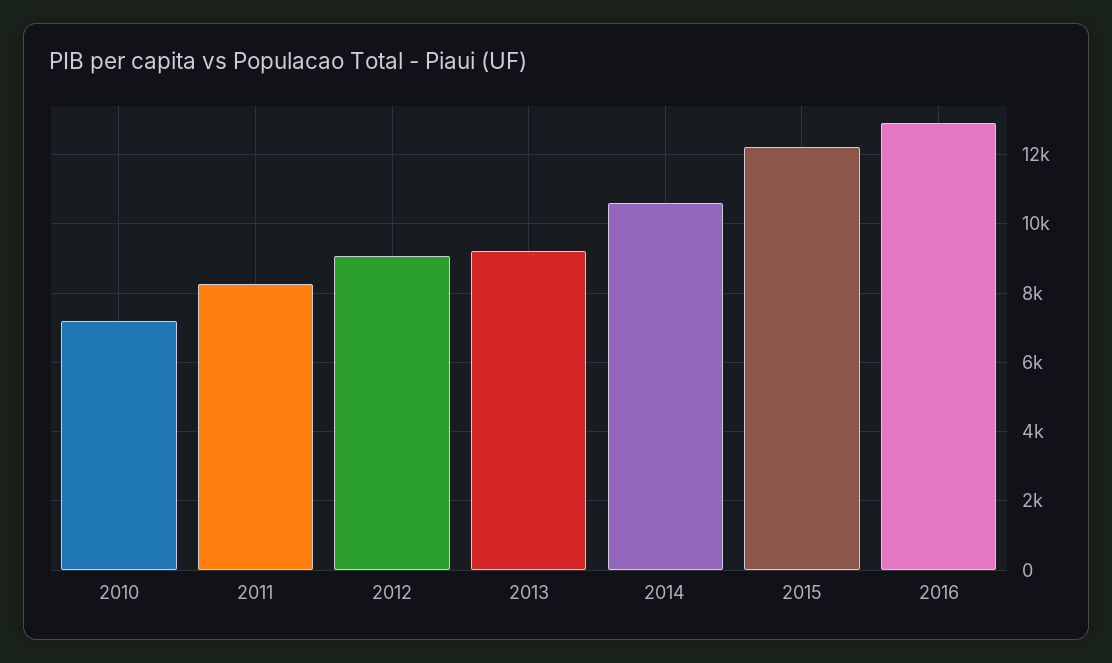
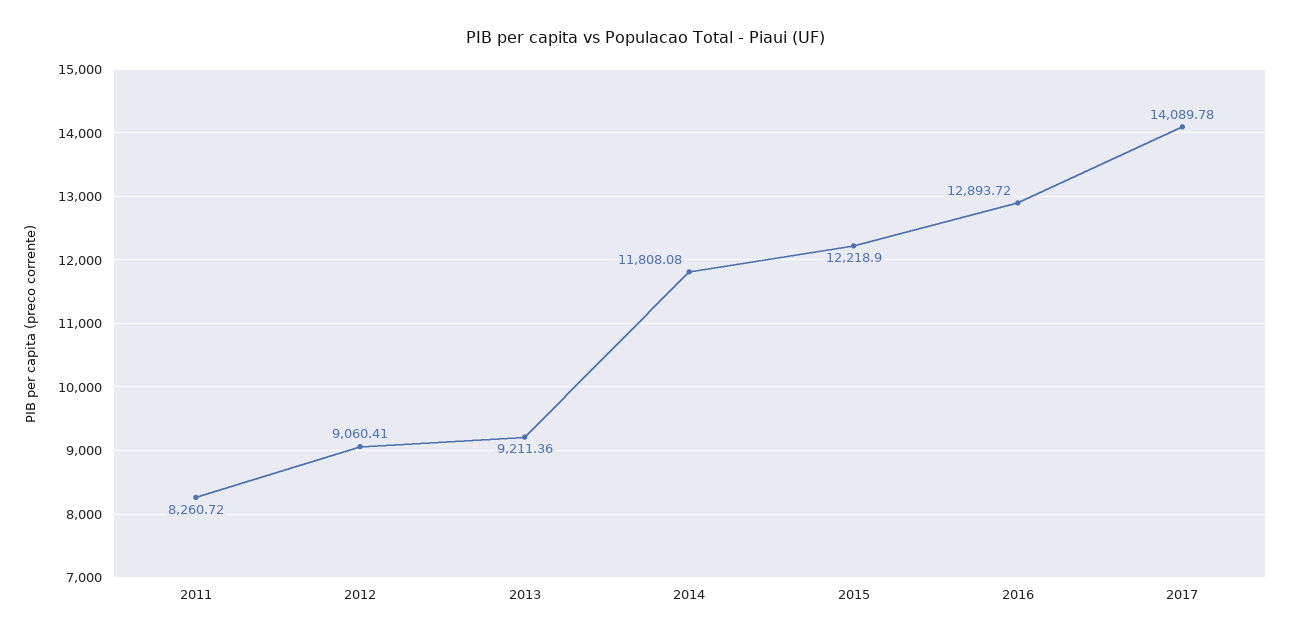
2010: 7200 -> none
2014: 10600 -> 11808.08
2017: none -> 14089.78

